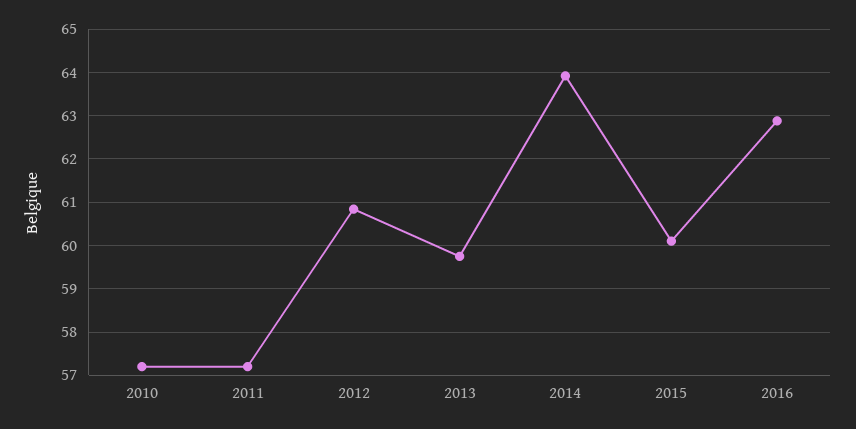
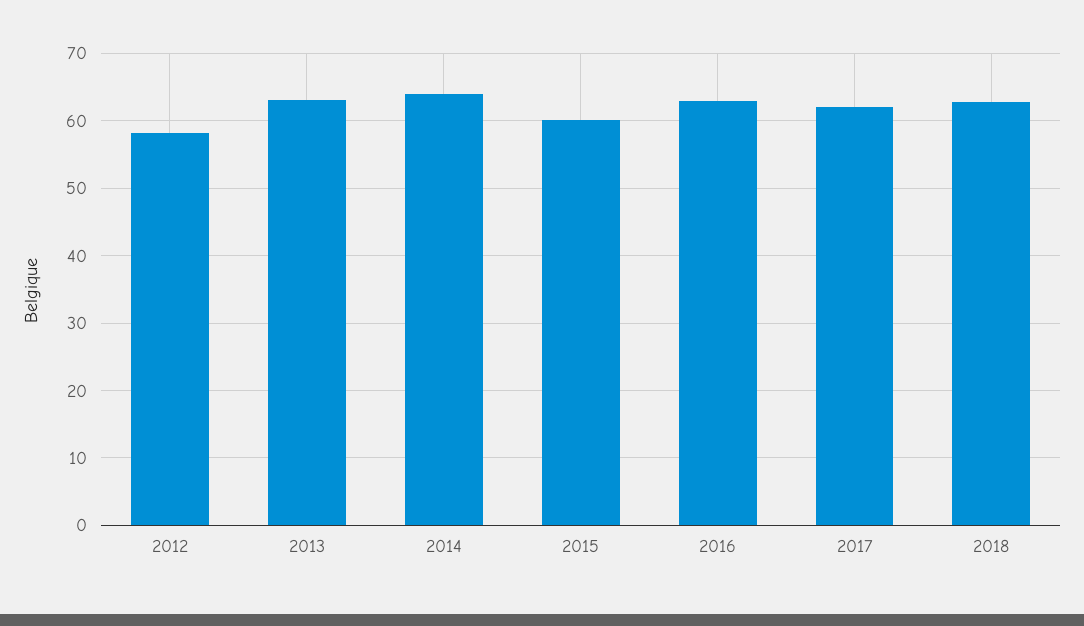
2010: 57.2 -> none
2011: 57.2 -> none
2012: 60.8 -> 58
2013: 59.8 -> 63
2017: none -> 62
2018: none -> 63

